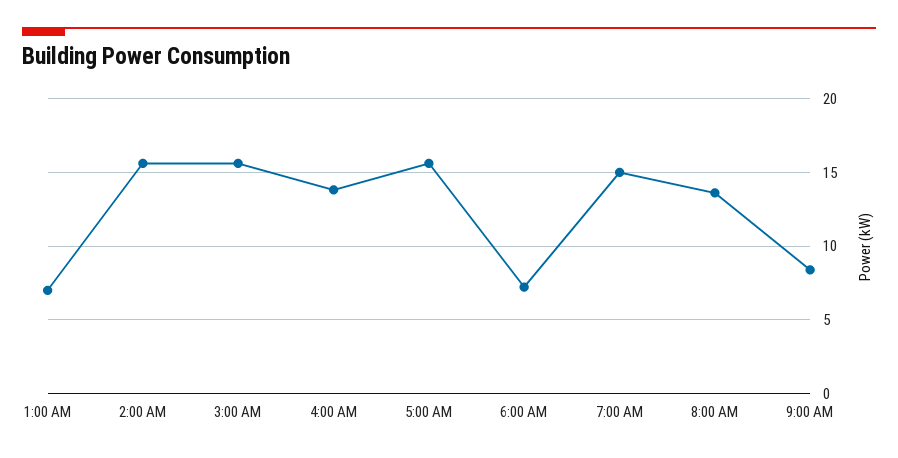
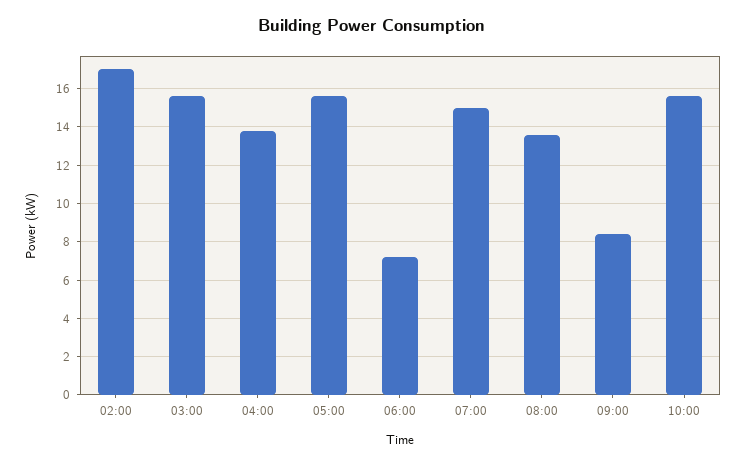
1:00 AM: 7 -> none
2:00 AM: 15.5 -> 17
10:00: none -> 15.5

